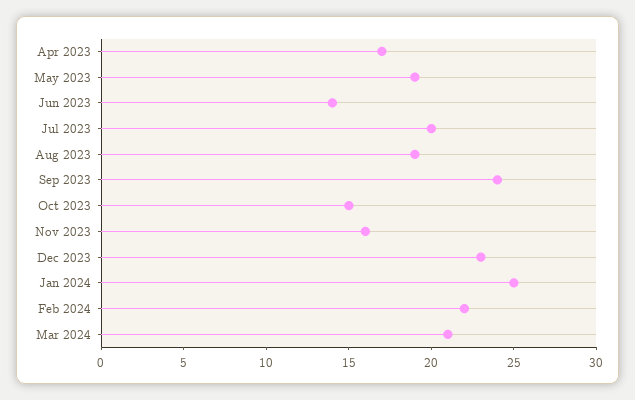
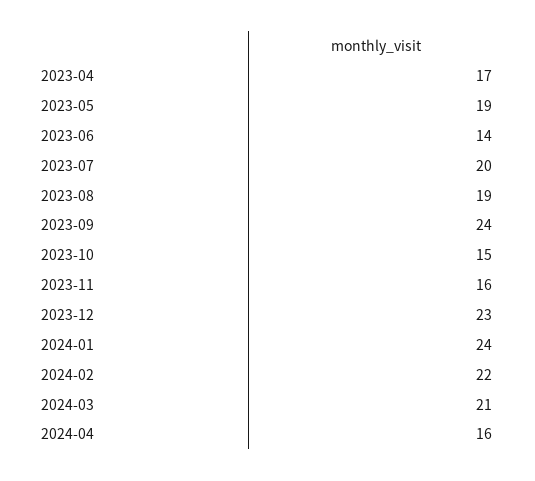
Jan 2024: 25 -> 24
2024-04: none -> 16

